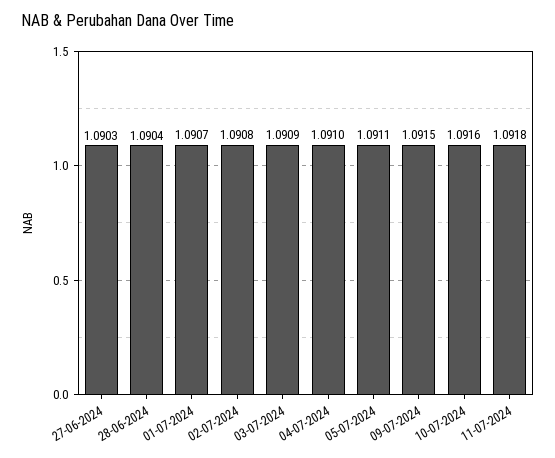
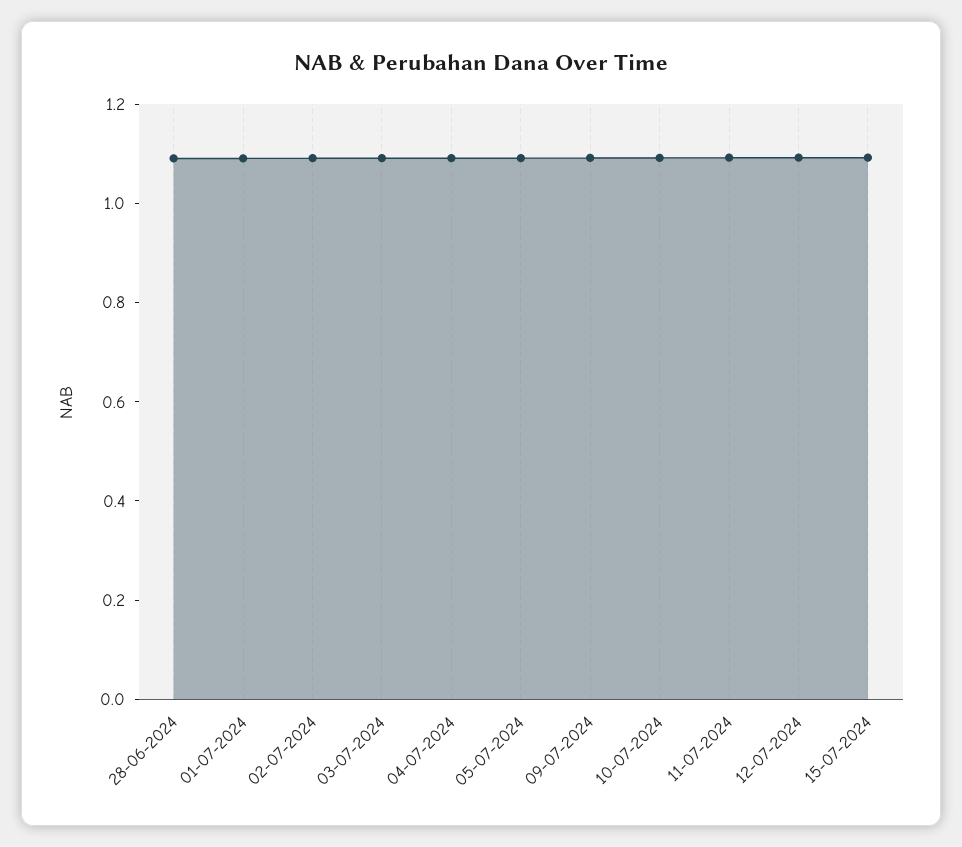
27-06-2024: 1.0903 -> none
12-07-2024: none -> 1.1
15-07-2024: none -> 1.1

